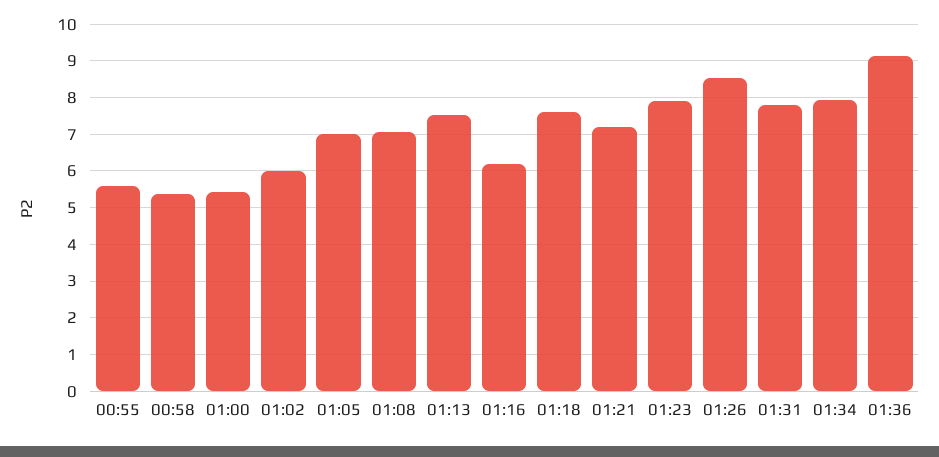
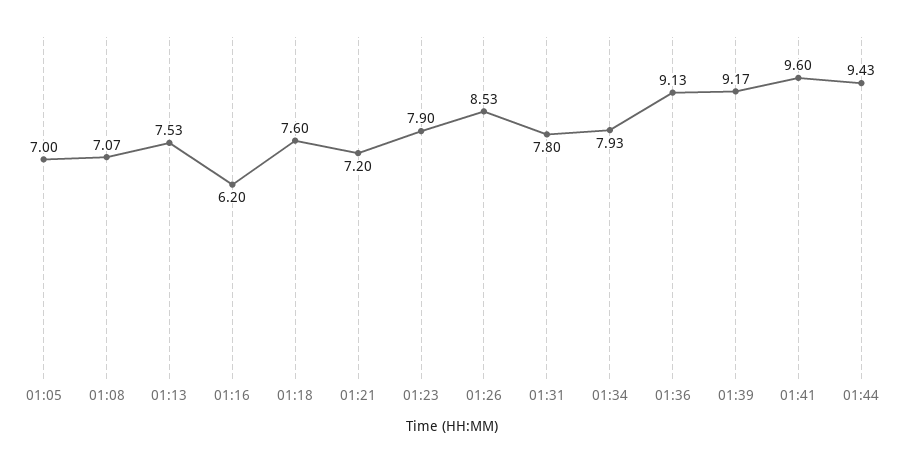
00:55: 5.6 -> none
00:58: 5.4 -> none
01:00: 5.4 -> none
01:02: 6 -> none
01:39: none -> 9.17
01:41: none -> 9.6
01:44: none -> 9.43

